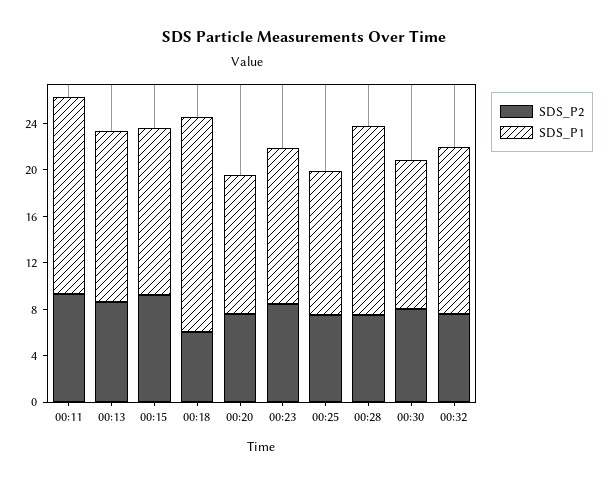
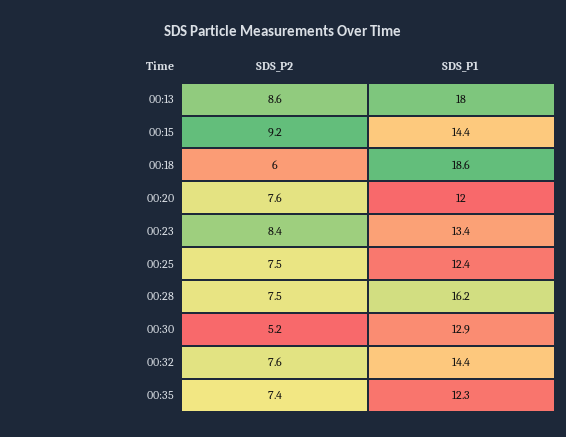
SDS_P2, 00:11: 9 -> none
SDS_P1, 00:11: 17 -> none
SDS_P1, 00:13: 15 -> 18
SDS_P2, 00:30: 8 -> 5.2
SDS_P2, 00:35: none -> 7.4
SDS_P1, 00:35: none -> 12.3

